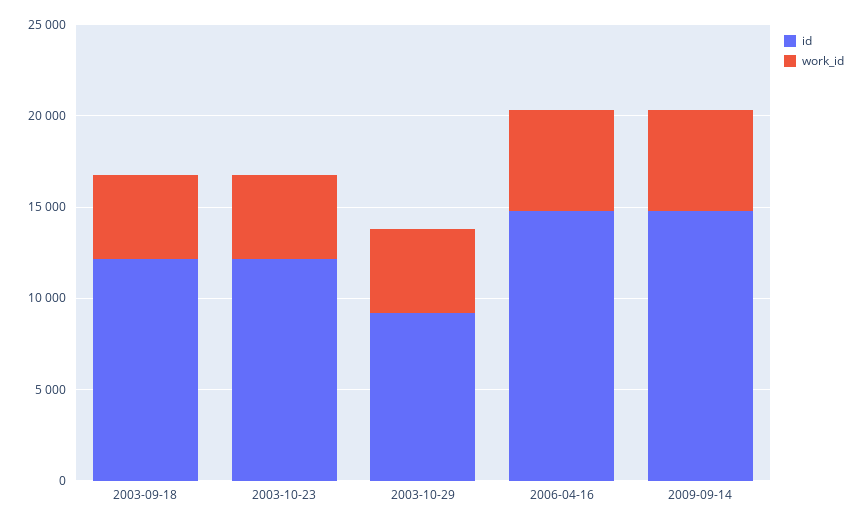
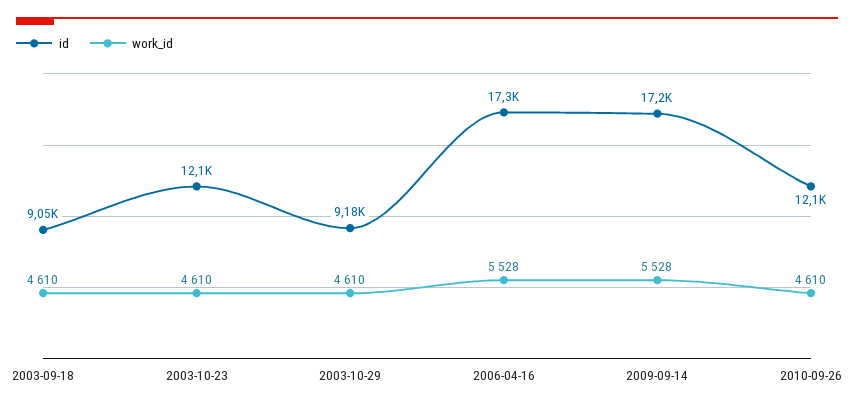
id, 2003-09-18: 12000 -> 9050
id, 2006-04-16: 15000 -> 17300
id, 2009-09-14: 15000 -> 17200
id, 2010-09-26: none -> 12100
work_id, 2010-09-26: none -> 4610

